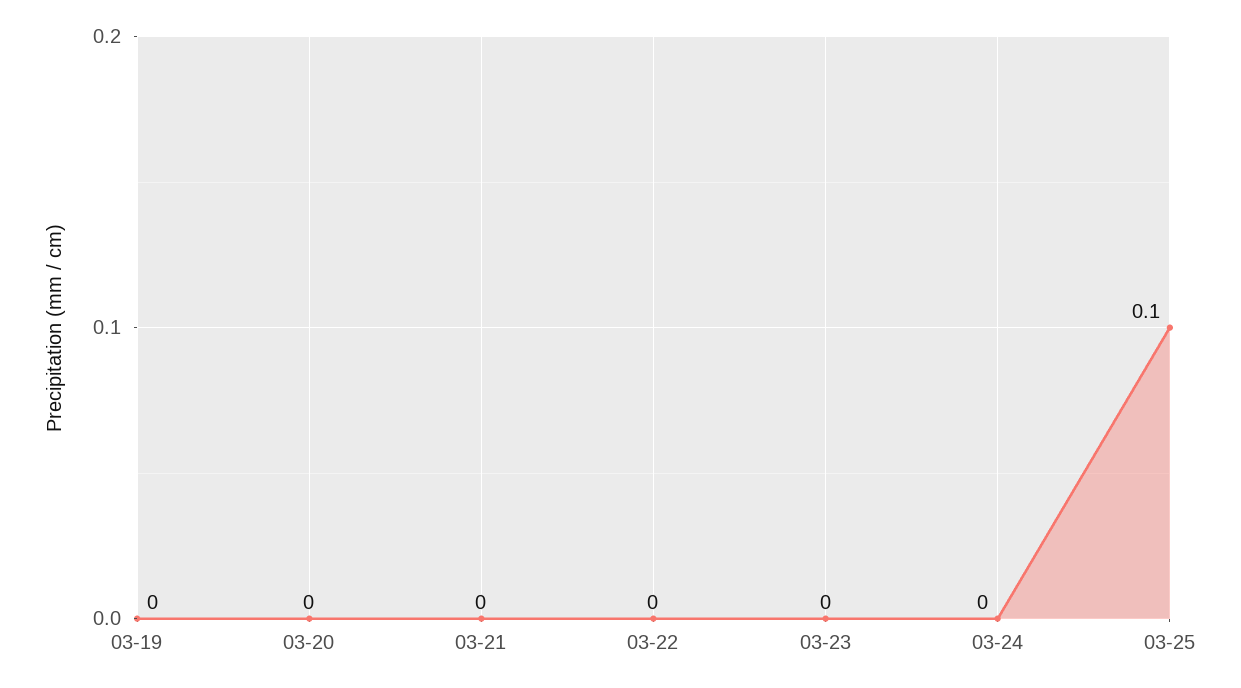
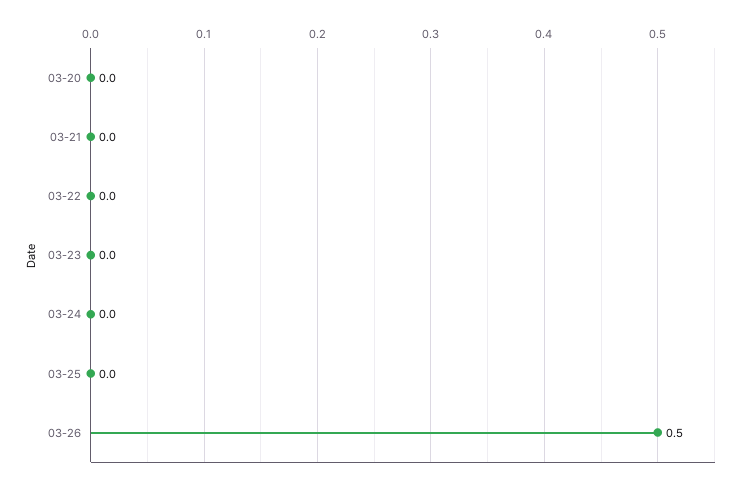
03-19: 0 -> none
03-25: 0.1 -> 0
03-26: none -> 0.5

